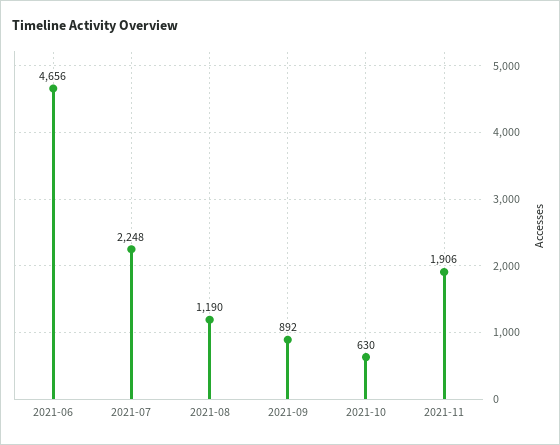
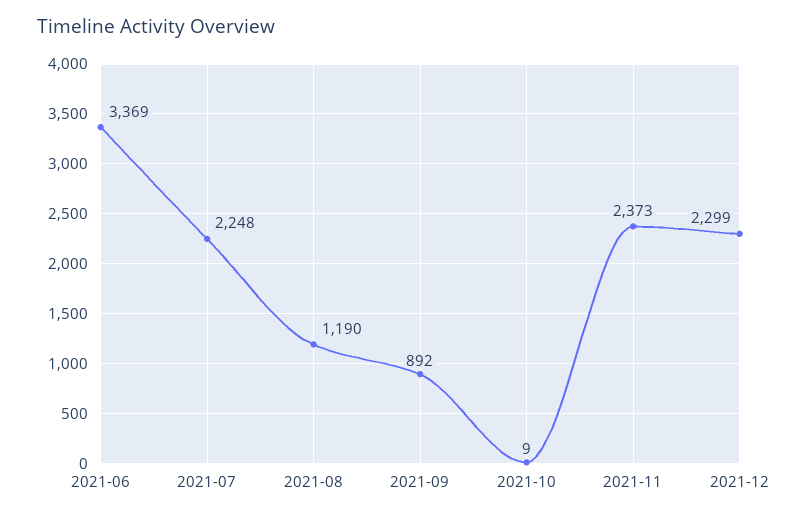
2021-06: 4656 -> 3369
2021-10: 630 -> 9
2021-11: 1906 -> 2373
2021-12: none -> 2299

